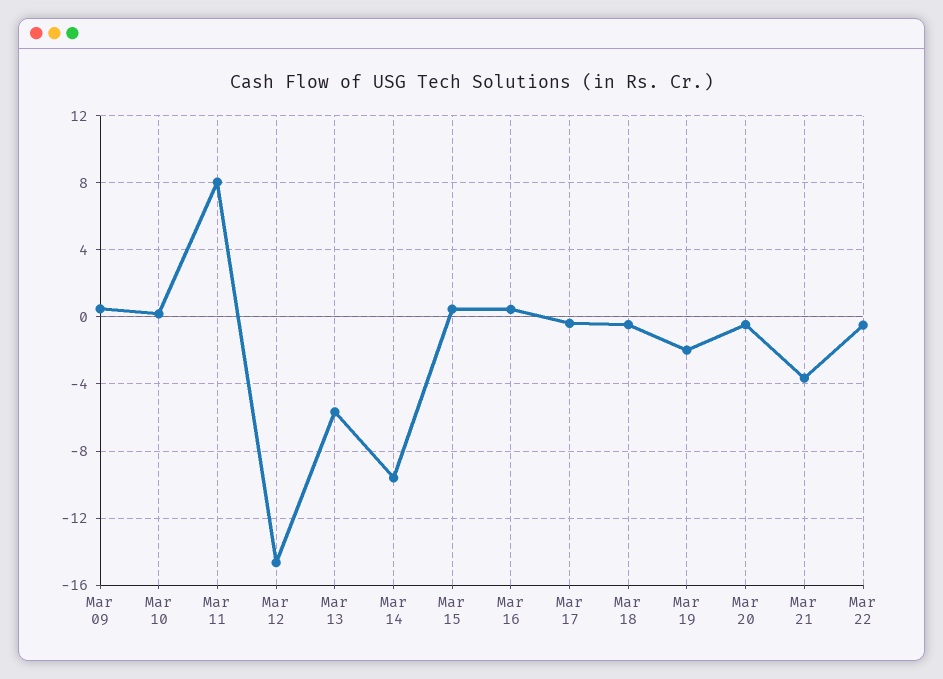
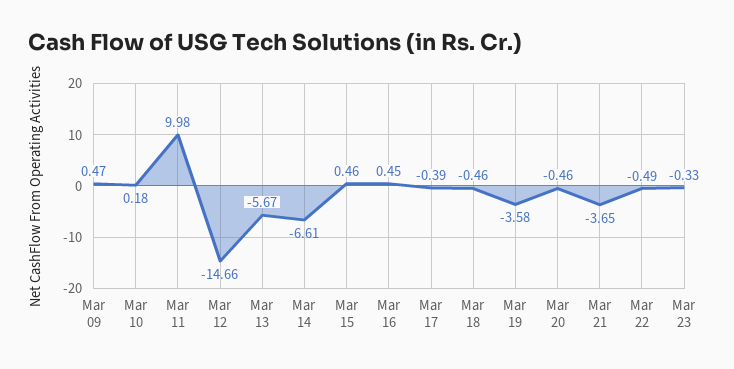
Mar 11: 8 -> 9.98
Mar 14: -9.5 -> -6.61
Mar 19: -2 -> -3.58
Mar 23: none -> -0.33

